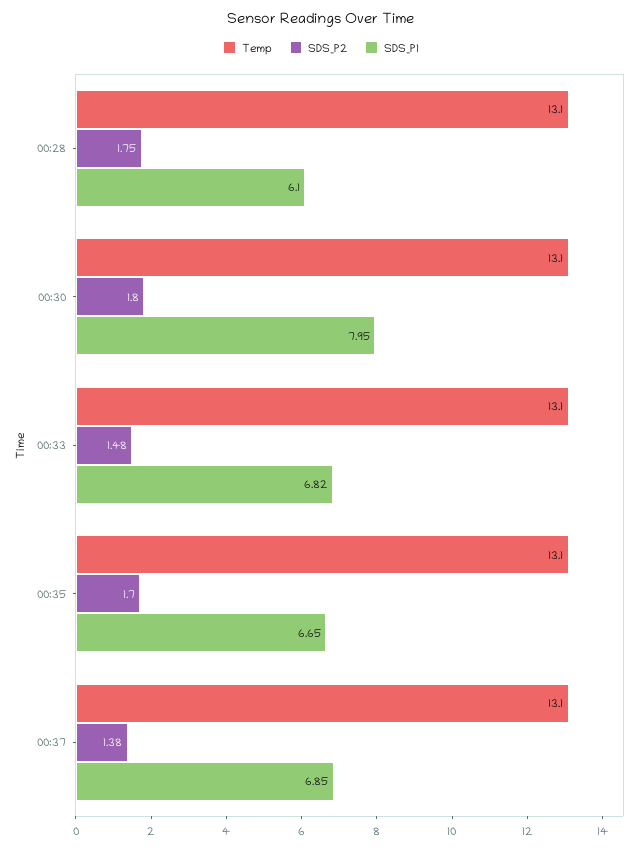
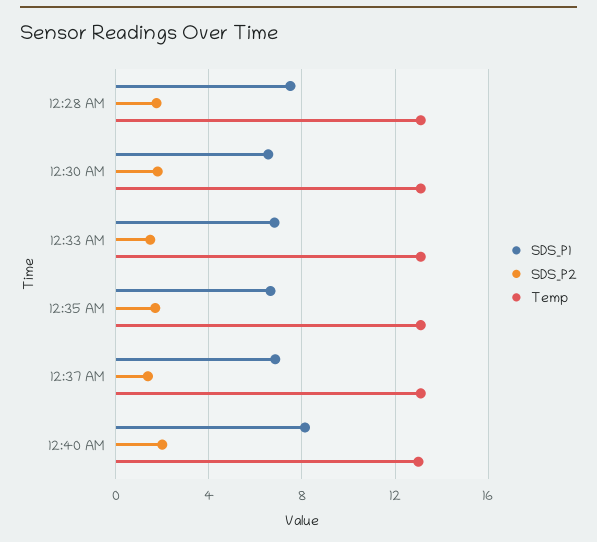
SDS_P1, 00:28: 6.1 -> 7.5
SDS_P1, 00:30: 7.95 -> 6.5
SDS_P1, 12:40 AM: none -> 8
SDS_P2, 12:40 AM: none -> 2
Temp, 12:40 AM: none -> 13

